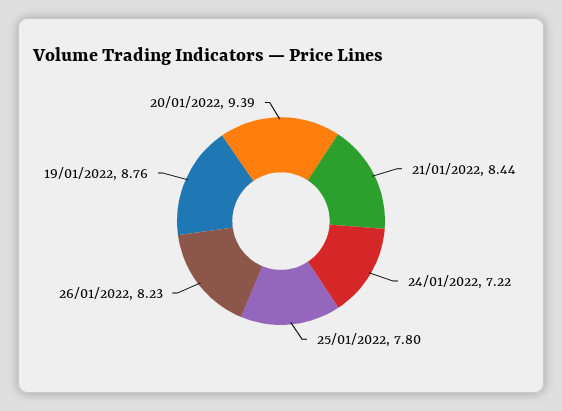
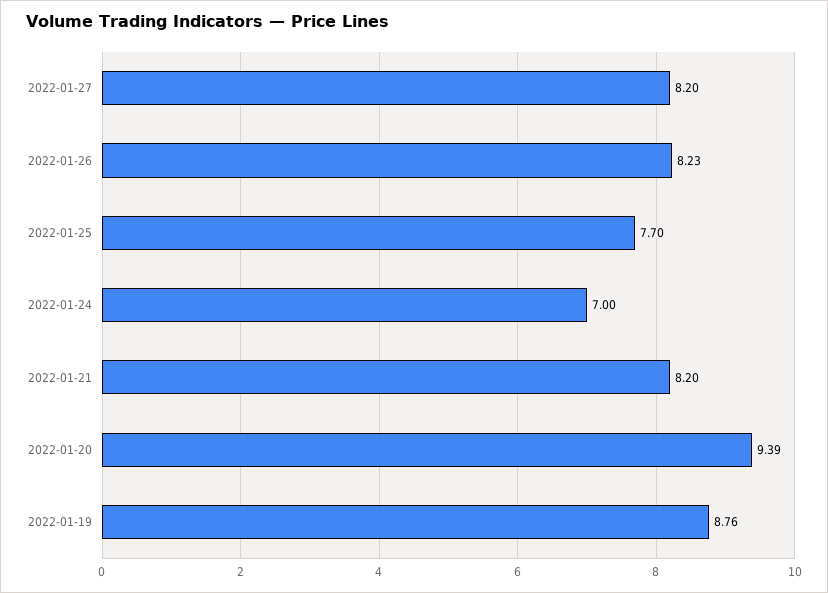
21/01/2022: 8.44 -> 8.2
24/01/2022: 7.22 -> 7
25/01/2022: 7.8 -> 7.7
2022-01-27: none -> 8.2

